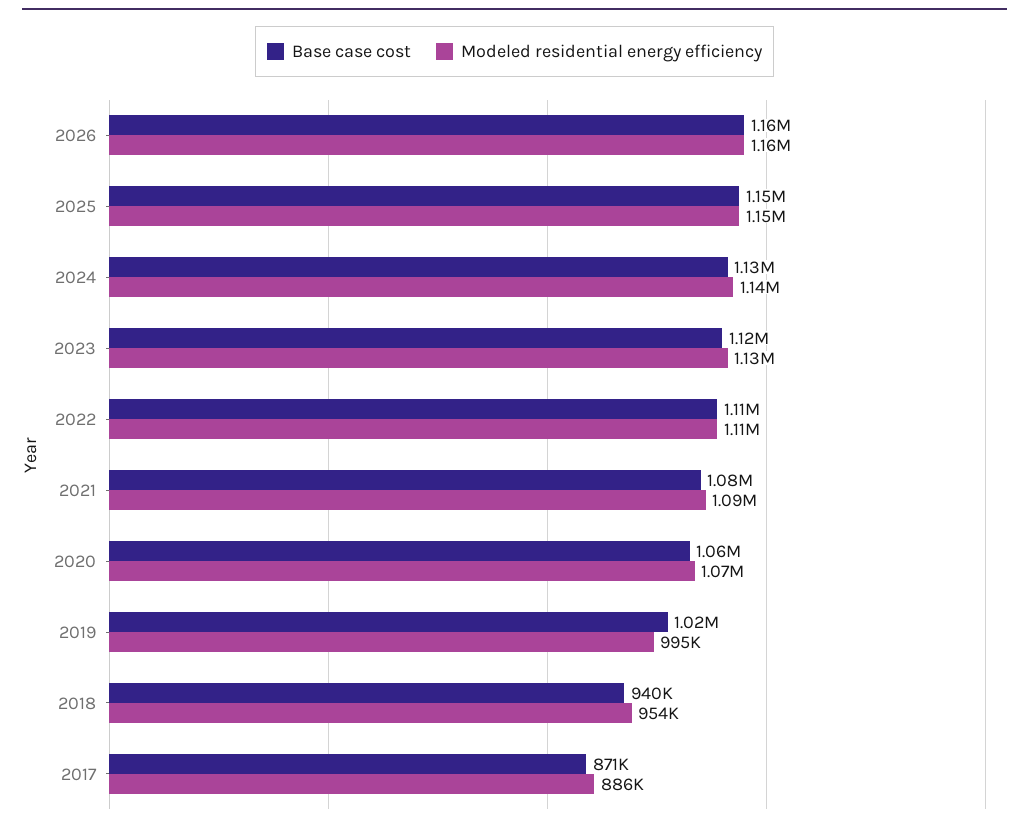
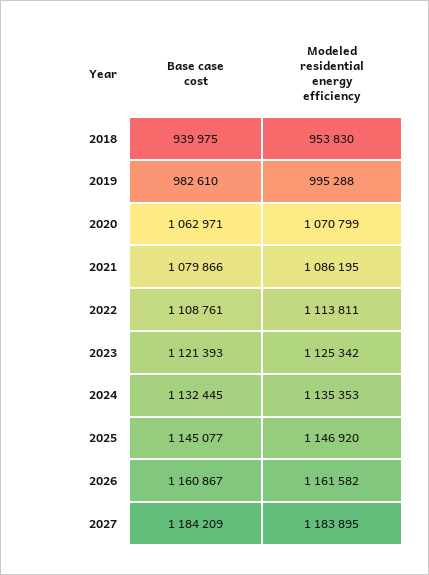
Base case cost, 2019: 1020000 -> 982610
Base case cost, 2017: 871000 -> none
Modeled residential energy efficiency, 2017: 886000 -> none
Base case cost, 2027: none -> 1184209
Modeled residential energy efficiency, 2027: none -> 1183895

